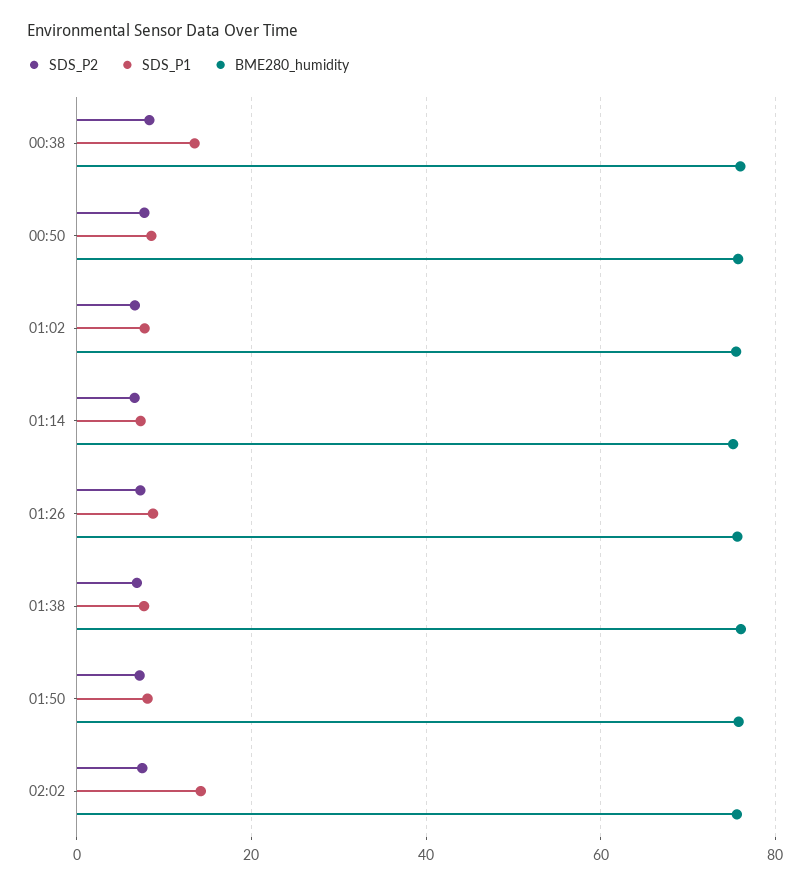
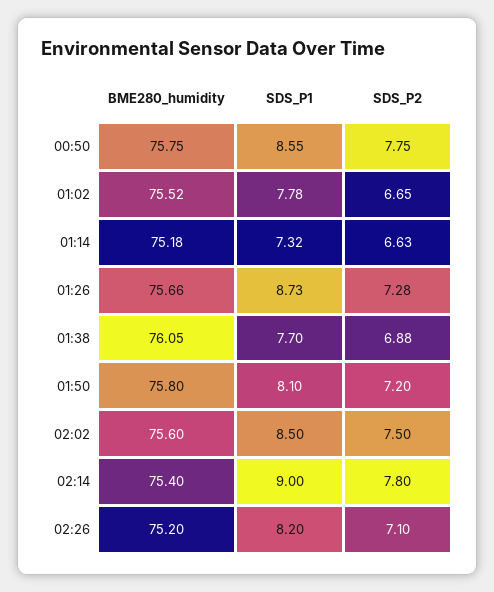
SDS_P2, 00:38: 8 -> none
SDS_P1, 00:38: 14 -> none
BME280_humidity, 00:38: 76 -> none
SDS_P1, 02:02: 14 -> 8.5
BME280_humidity, 02:14: none -> 75.4
SDS_P1, 02:14: none -> 9
SDS_P2, 02:14: none -> 7.8
BME280_humidity, 02:26: none -> 75.2
SDS_P1, 02:26: none -> 8.2
SDS_P2, 02:26: none -> 7.1

